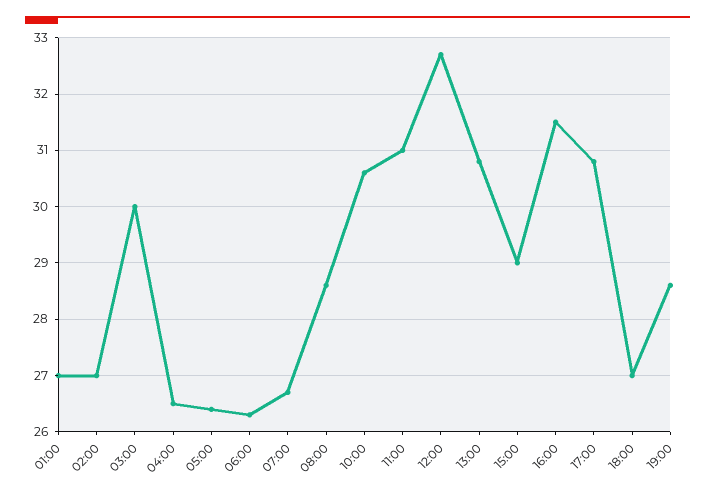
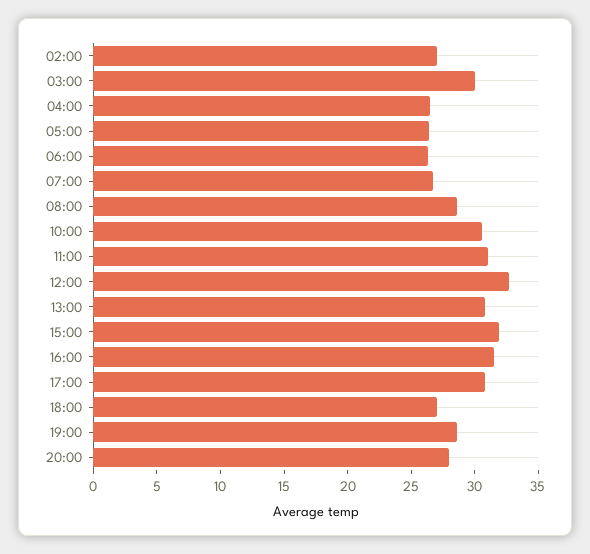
01:00: 27 -> none
15:00: 29 -> 32
20:00: none -> 28

